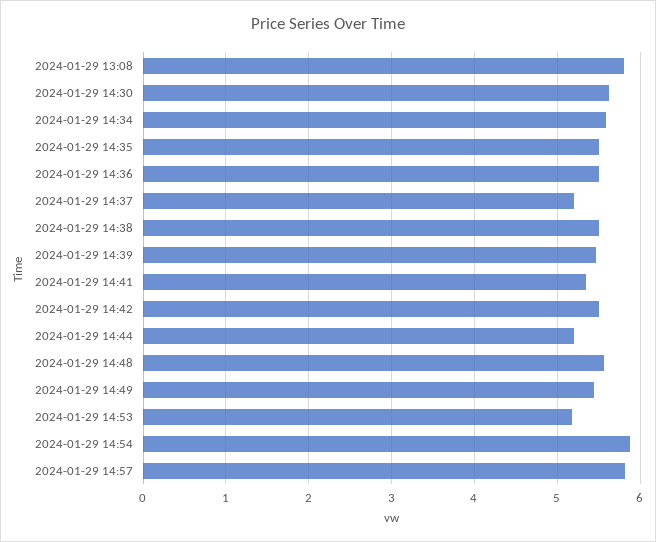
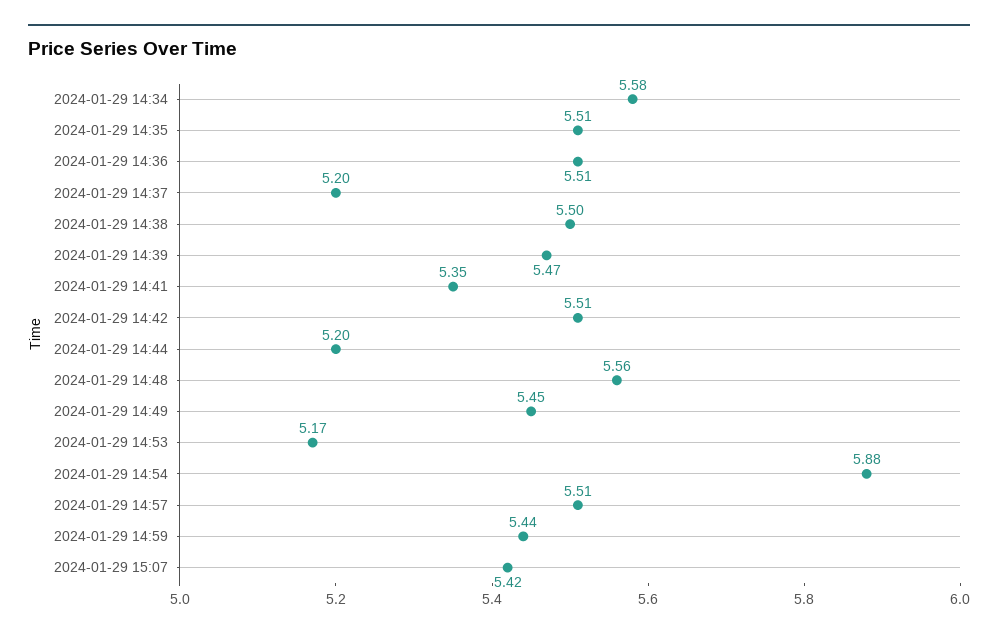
2024-01-29 13:08: 5.8 -> none
2024-01-29 14:30: 5.6 -> none
2024-01-29 14:57: 5.8 -> 5.51
2024-01-29 14:59: none -> 5.44
2024-01-29 15:07: none -> 5.42

